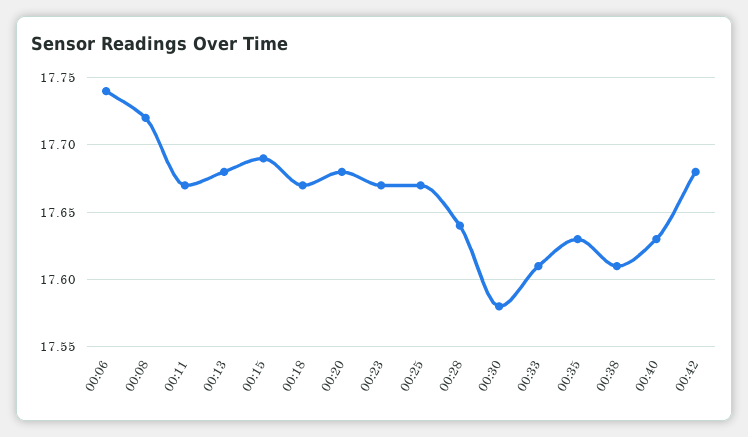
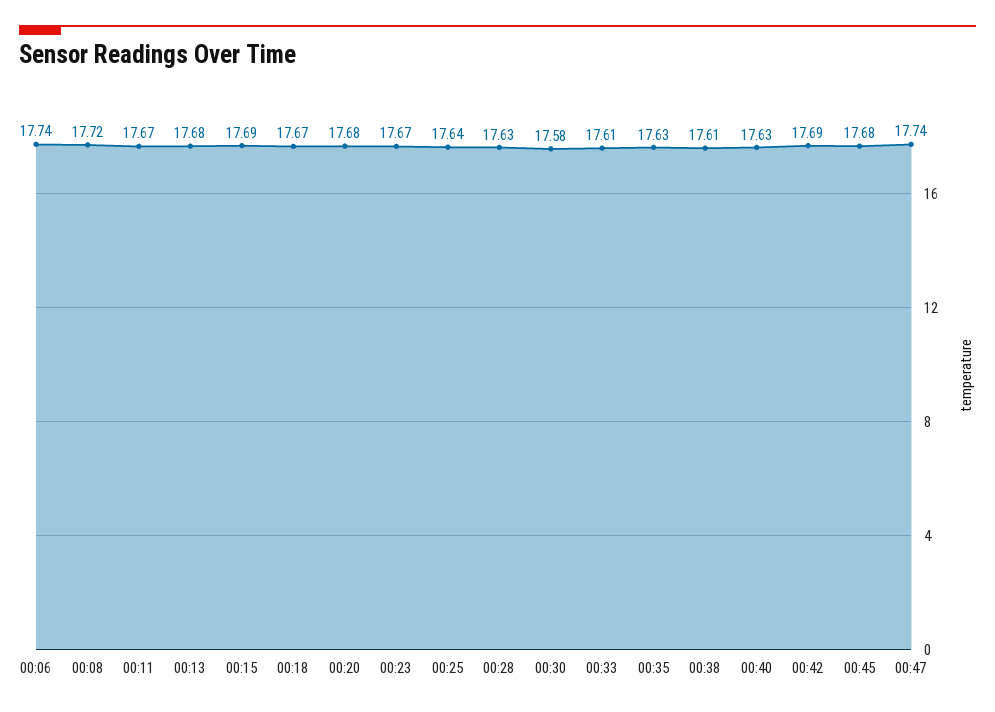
00:25: 17.67 -> 17.64
00:28: 17.64 -> 17.63
00:42: 17.68 -> 17.69
00:45: none -> 17.68
00:47: none -> 17.74

